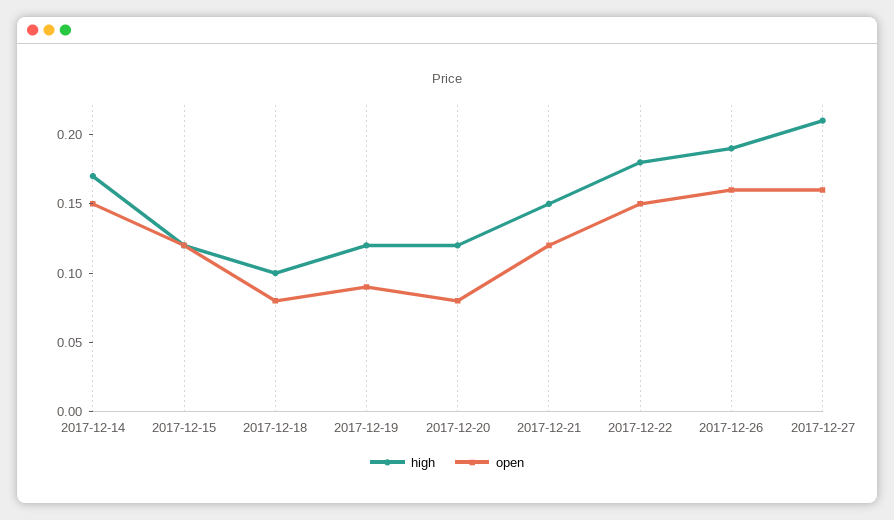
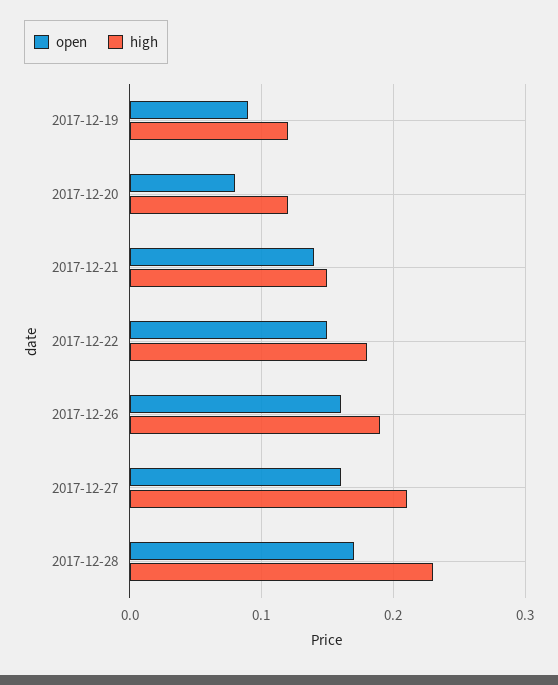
high, 2017-12-14: 0.17 -> none
open, 2017-12-14: 0.15 -> none
high, 2017-12-15: 0.12 -> none
open, 2017-12-15: 0.12 -> none
high, 2017-12-18: 0.1 -> none
open, 2017-12-18: 0.08 -> none
open, 2017-12-21: 0.12 -> 0.14
open, 2017-12-28: none -> 0.17
high, 2017-12-28: none -> 0.23

